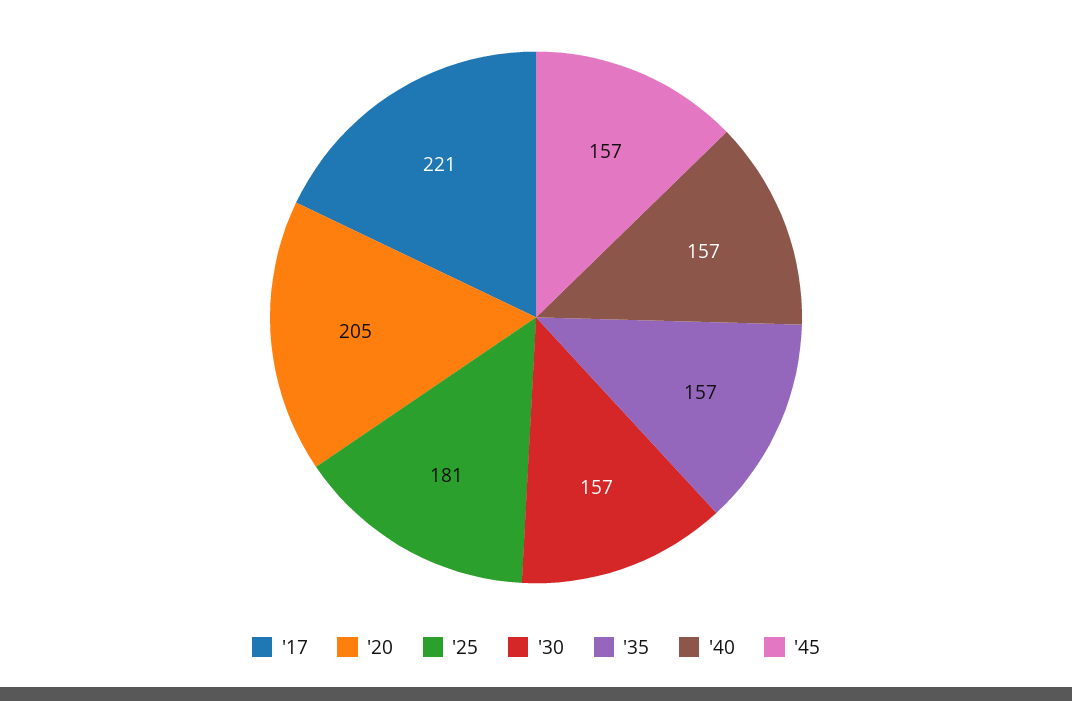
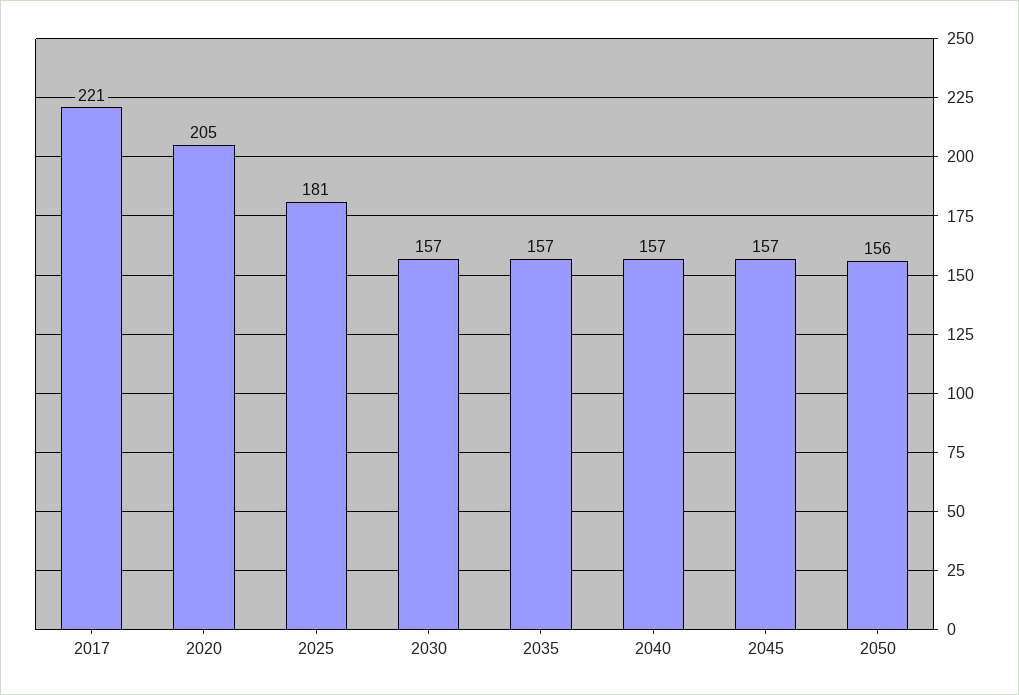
2050: none -> 156

